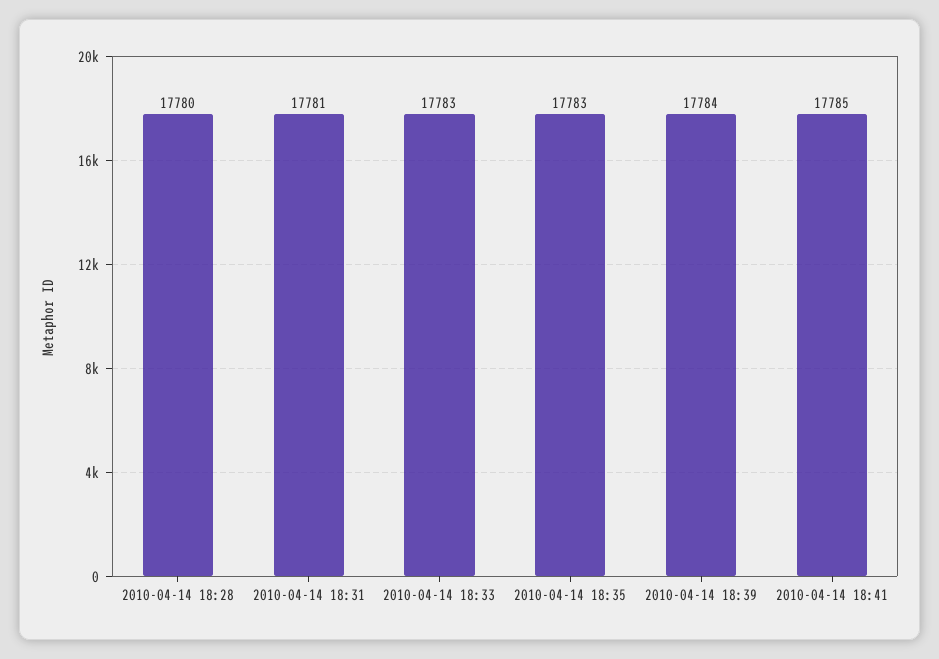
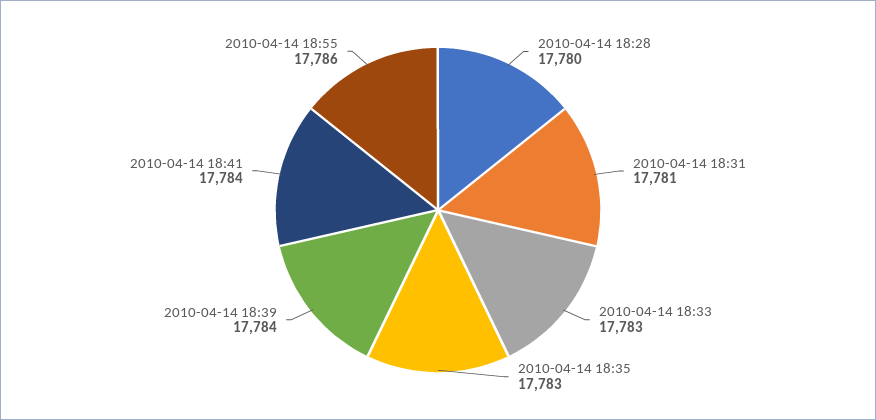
2010-04-14 18:41: 17785 -> 17784
2010-04-14 18:55: none -> 17786

